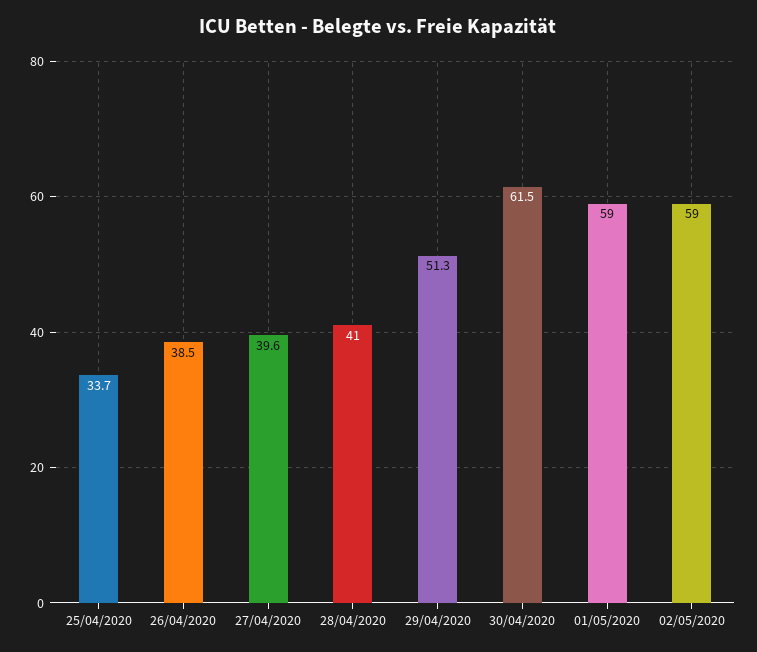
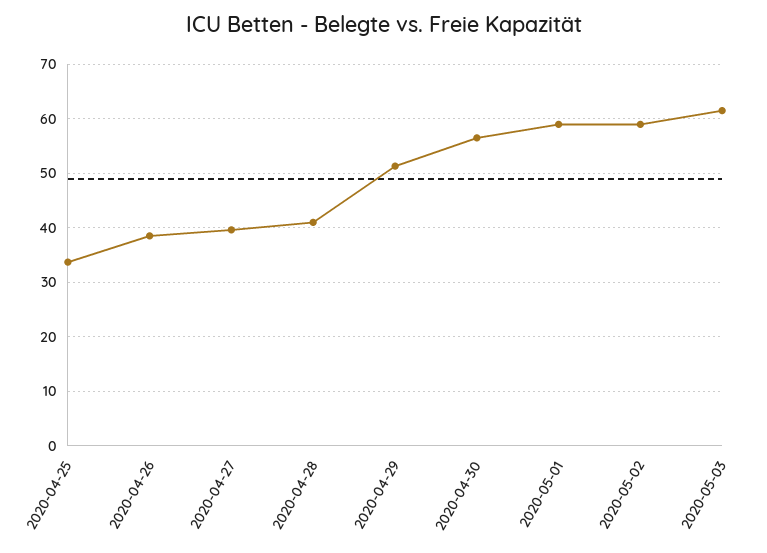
30/04/2020: 61.5 -> 56
2020-05-03: none -> 62

